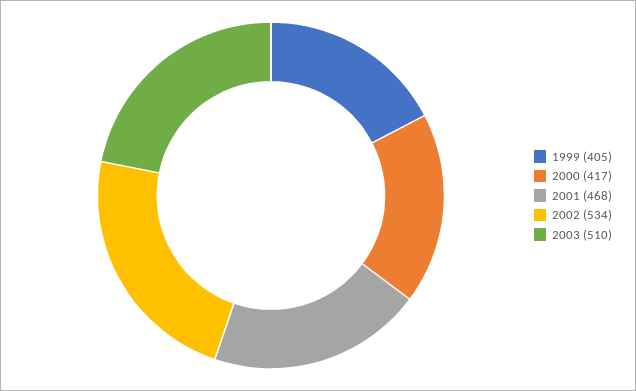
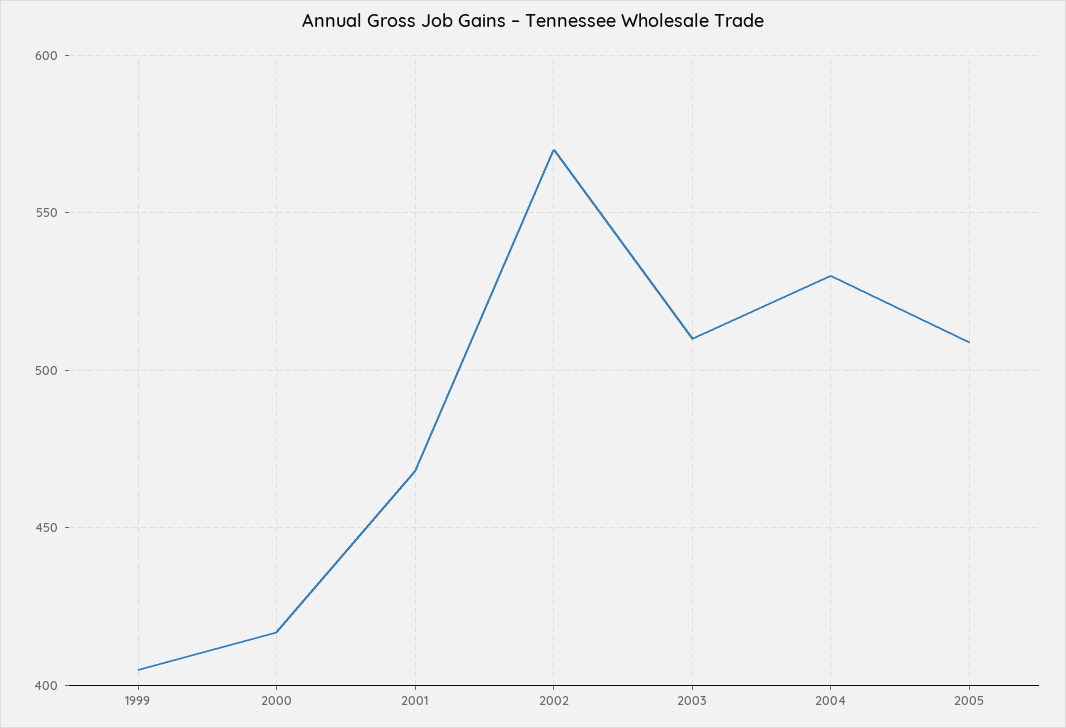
2002: 534 -> 570
2004: none -> 530
2005: none -> 510

